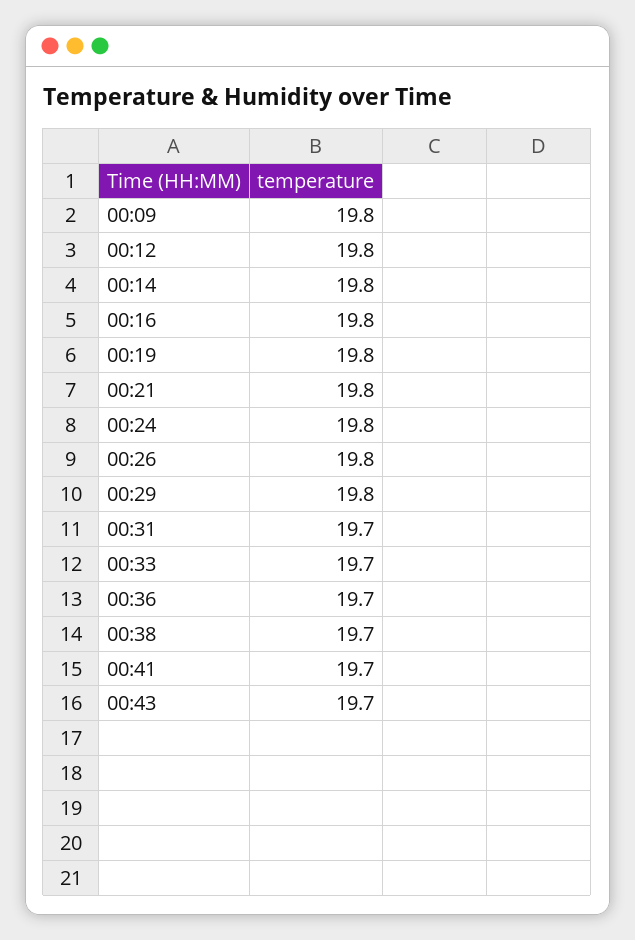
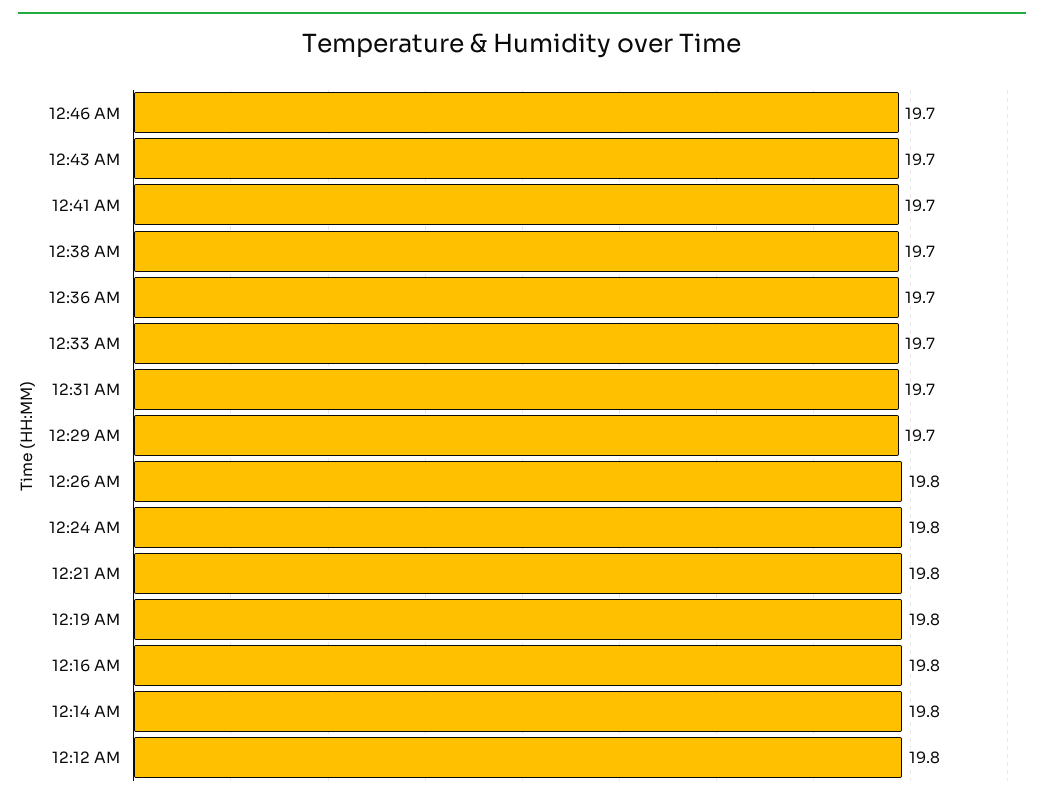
00:09: 19.8 -> none
00:29: 19.8 -> 19.7
12:46 AM: none -> 19.7

